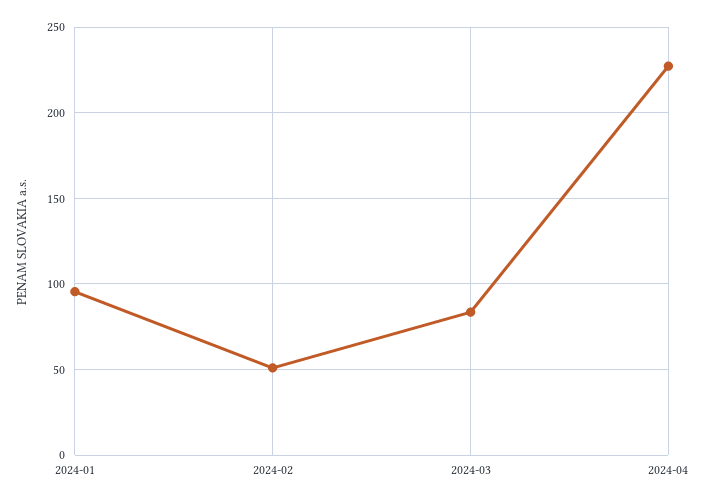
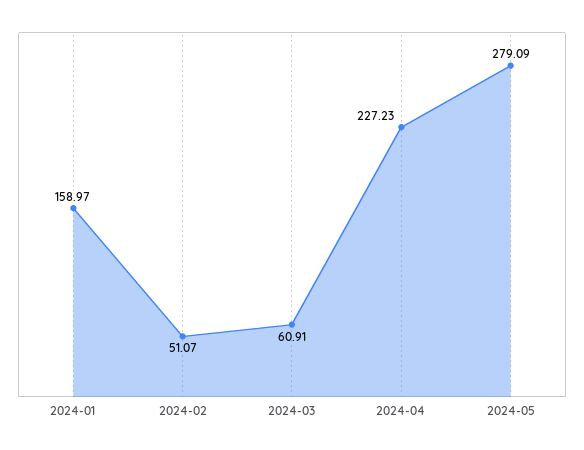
2024-01: 95 -> 158.97
2024-03: 85 -> 60.91
2024-05: none -> 279.09

